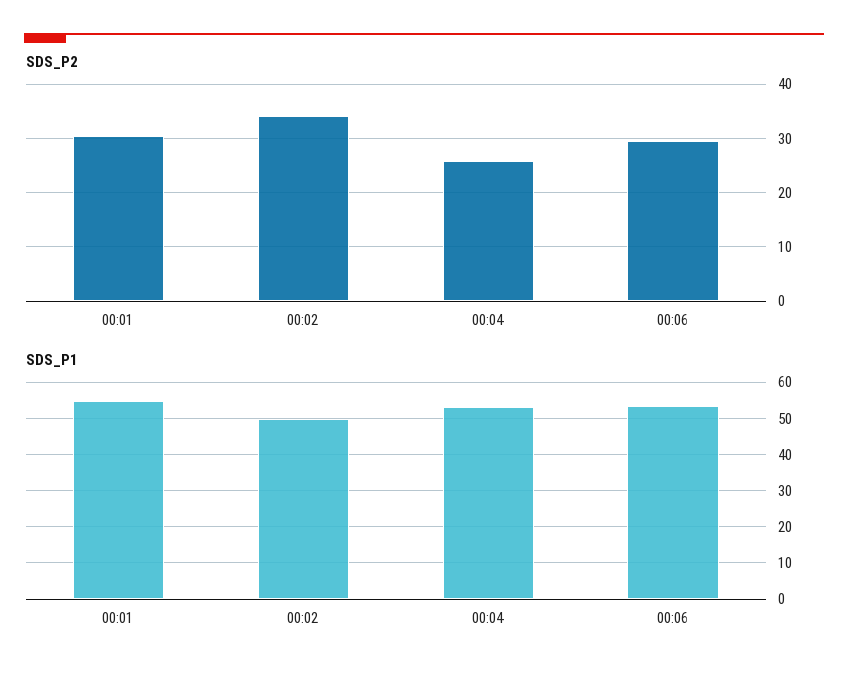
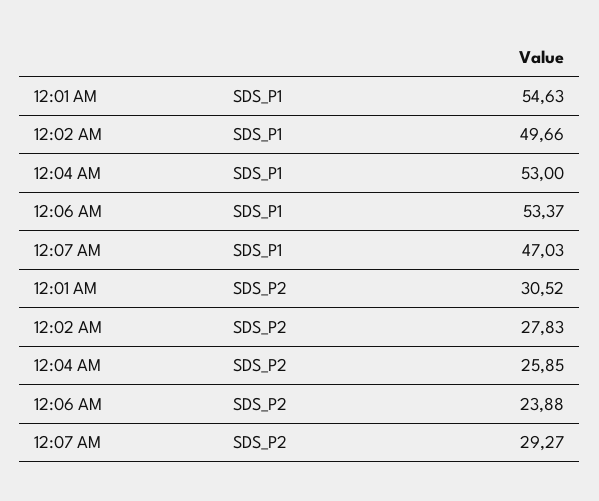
SDS_P2, 00:02: 34 -> 27.83
SDS_P2, 00:06: 30 -> 23.88
SDS_P1, 12:07 AM: none -> 47.03
SDS_P2, 12:07 AM: none -> 29.27

